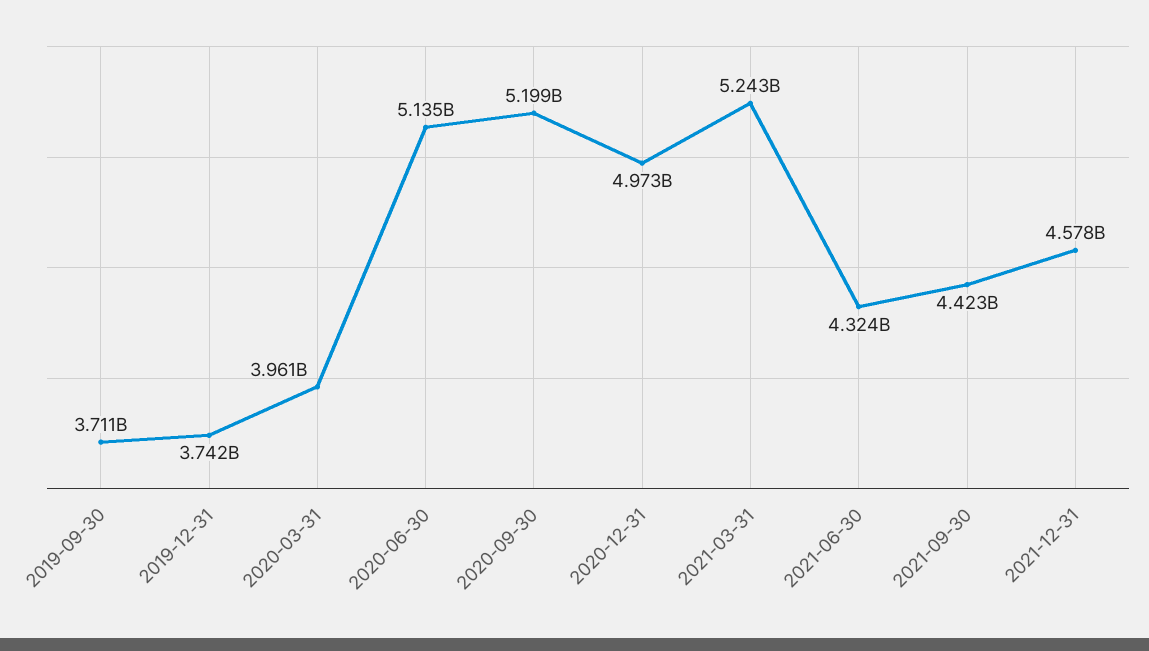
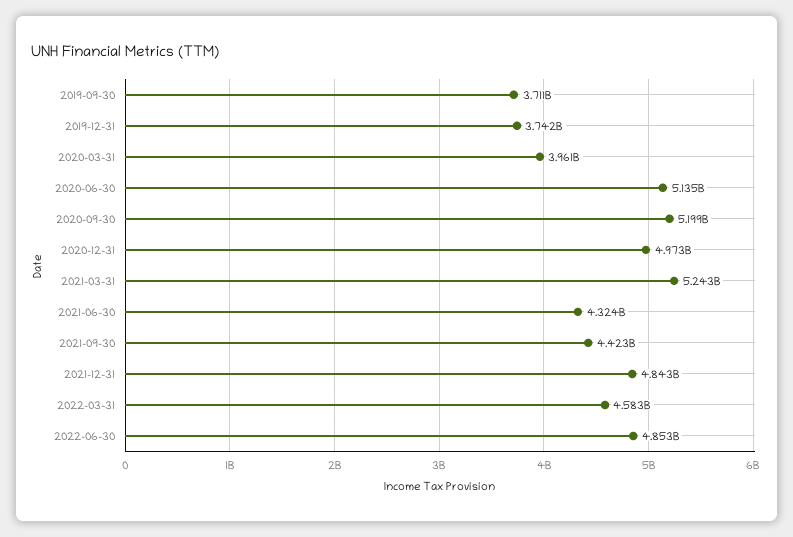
2021-12-31: 4578000000 -> 4843000000
2022-03-31: none -> 4583000000
2022-06-30: none -> 4853000000

